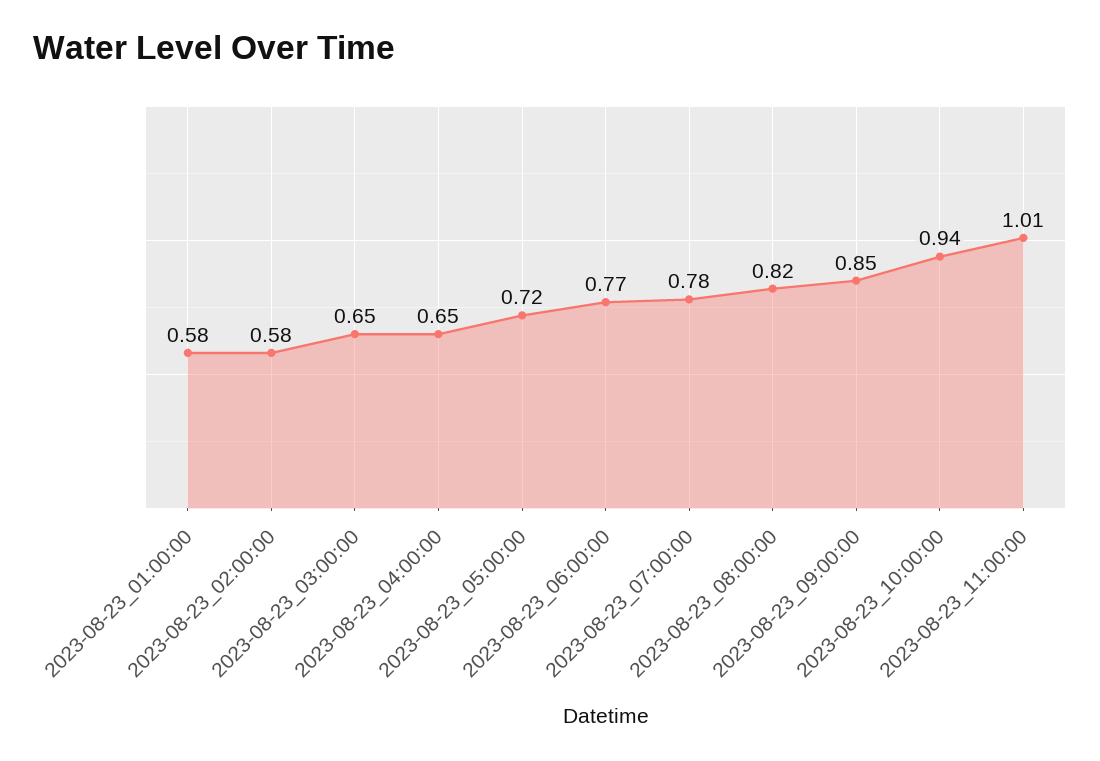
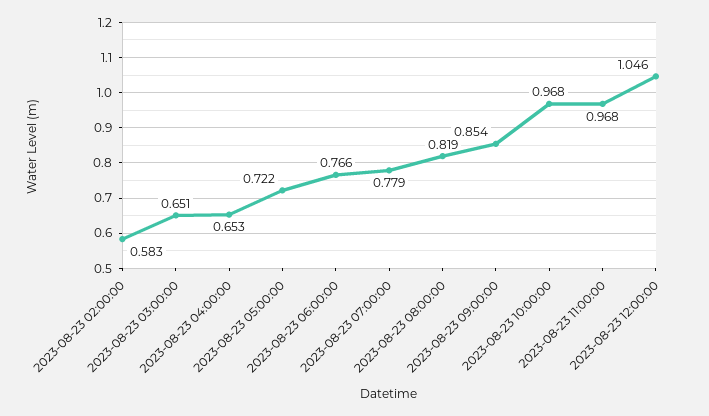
2023-08-23_01:00:00: 0.58 -> none
2023-08-23_10:00:00: 0.94 -> 0.968
2023-08-23_11:00:00: 1.01 -> 0.968
2023-08-23 12:00:00: none -> 1.046

